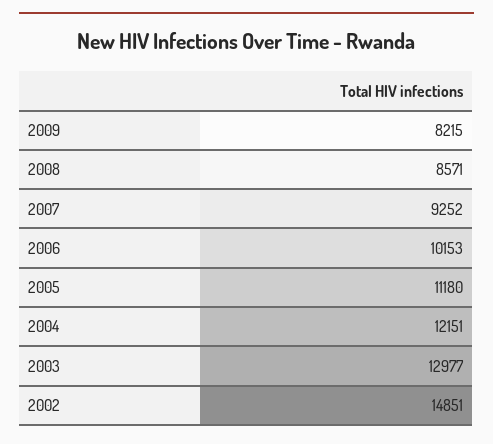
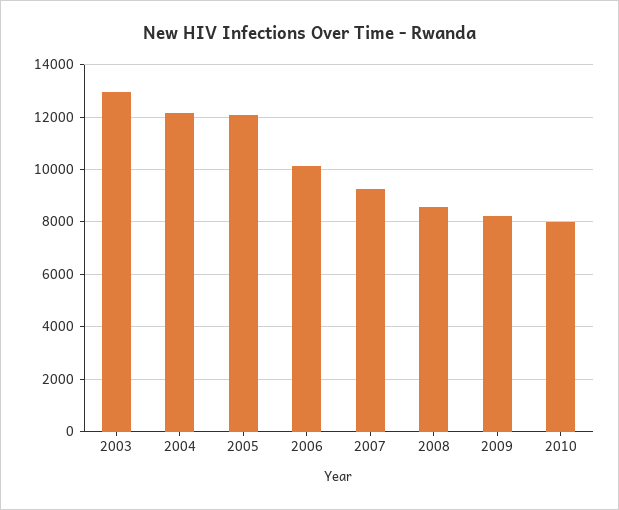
2005: 11180 -> 12000
2002: 14851 -> none
2010: none -> 8000

